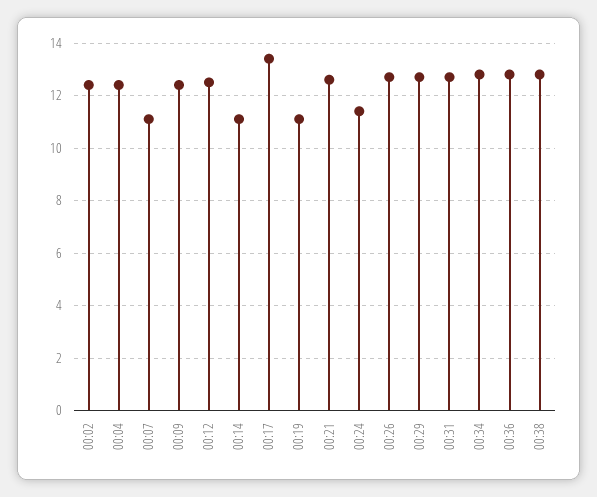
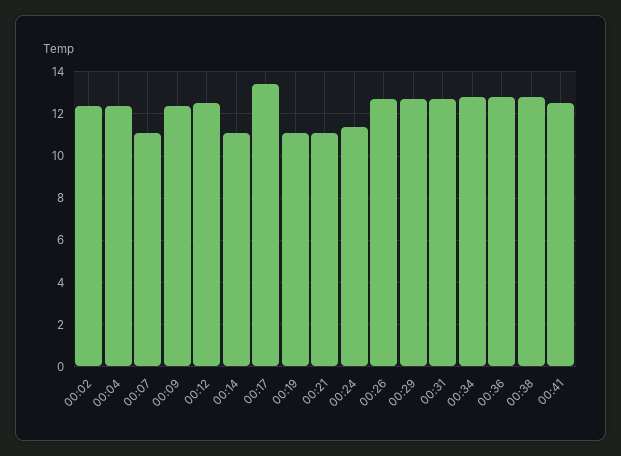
00:21: 12.5 -> 11
00:41: none -> 12.5

